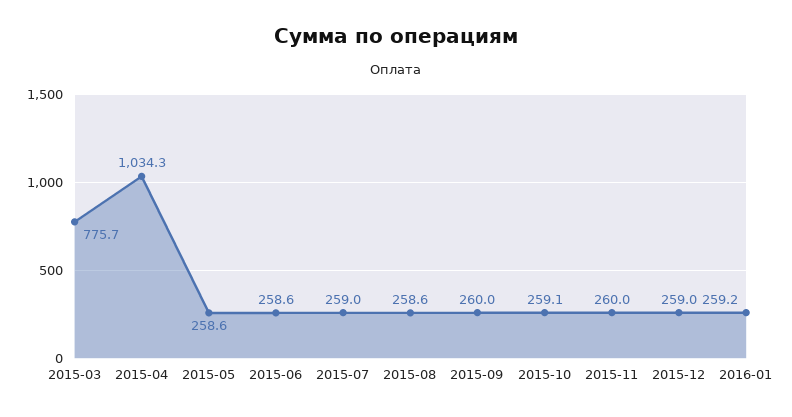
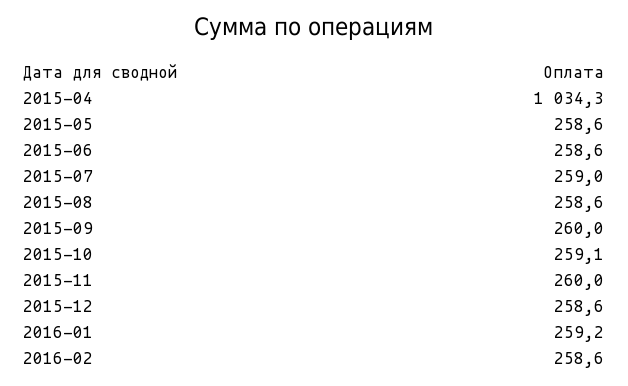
2015-03: 775.7 -> none
2015-12: 259 -> 258.6
2016-02: none -> 258.6

